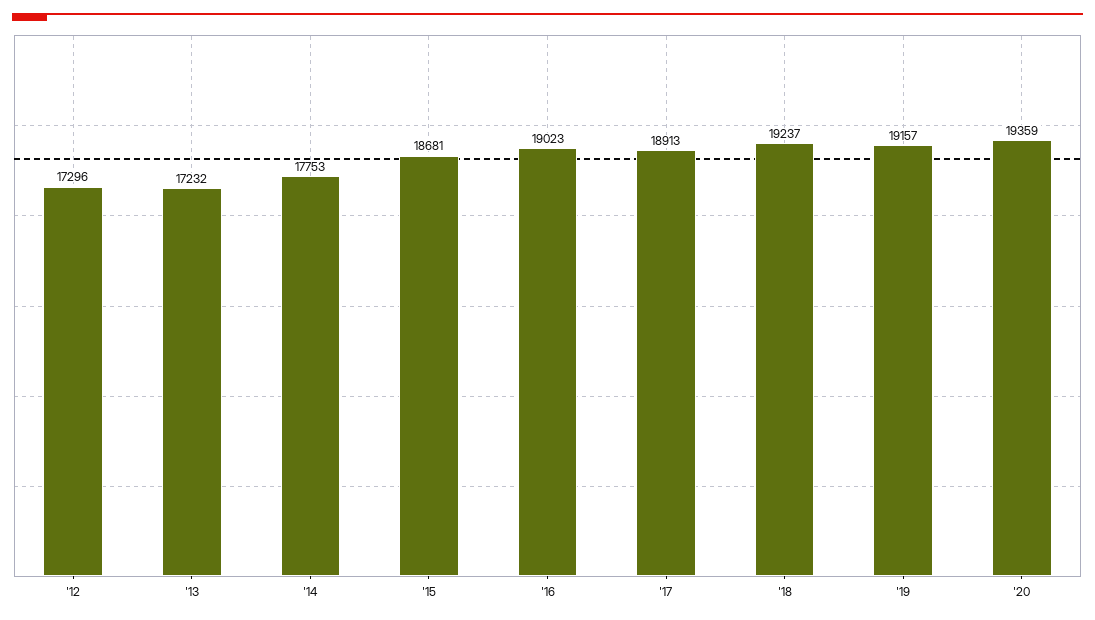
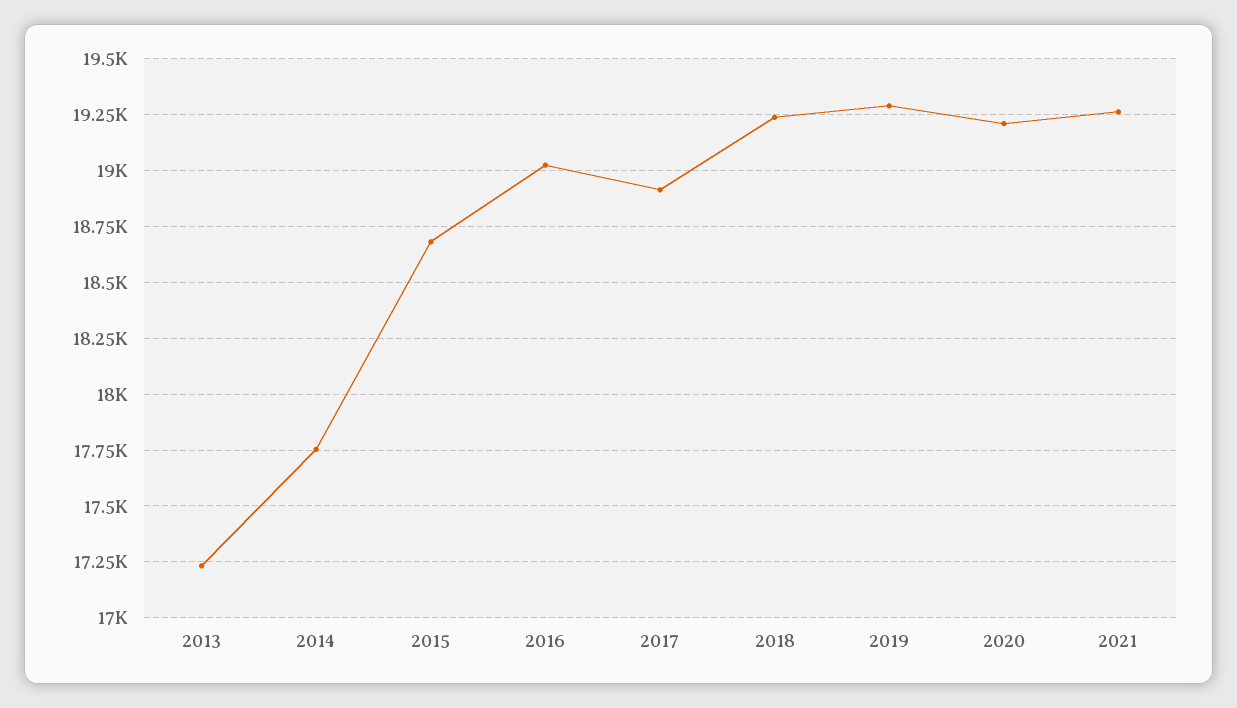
'12: 17296 -> none
'19: 19157 -> 19300
'20: 19359 -> 19200
2021: none -> 19250

